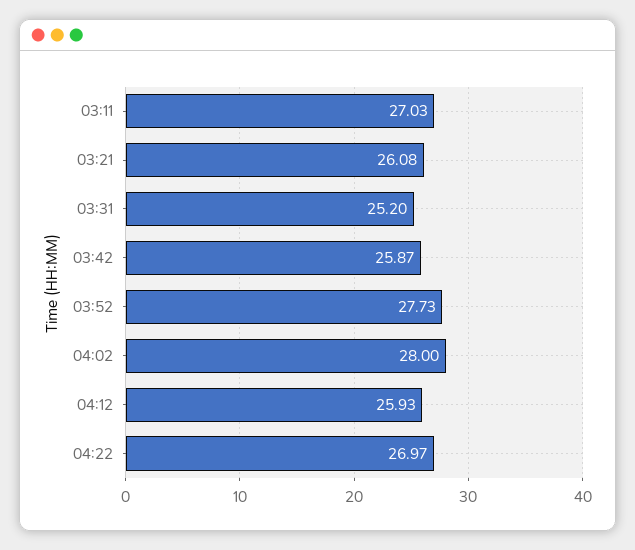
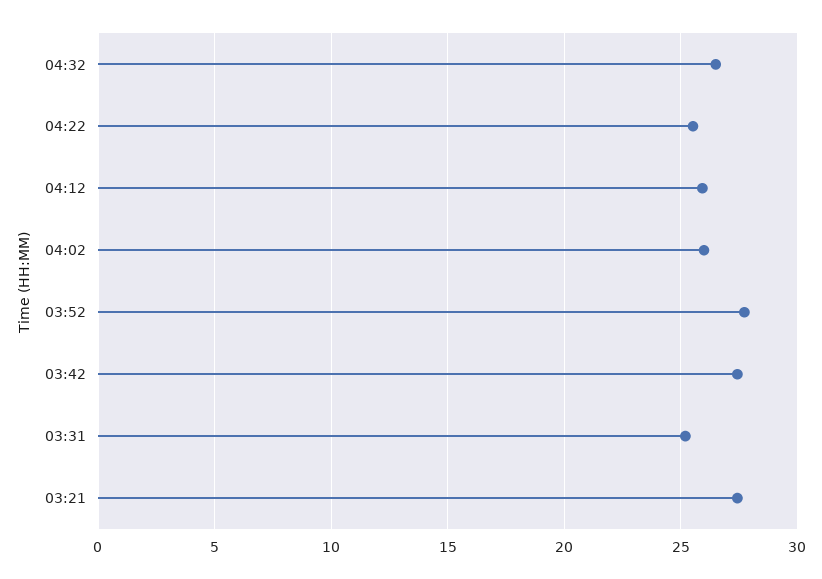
03:11: 27.03 -> none
03:21: 26.08 -> 27.5
03:42: 25.87 -> 27.5
04:02: 28 -> 26
04:22: 26.97 -> 25.5
04:32: none -> 26.5

